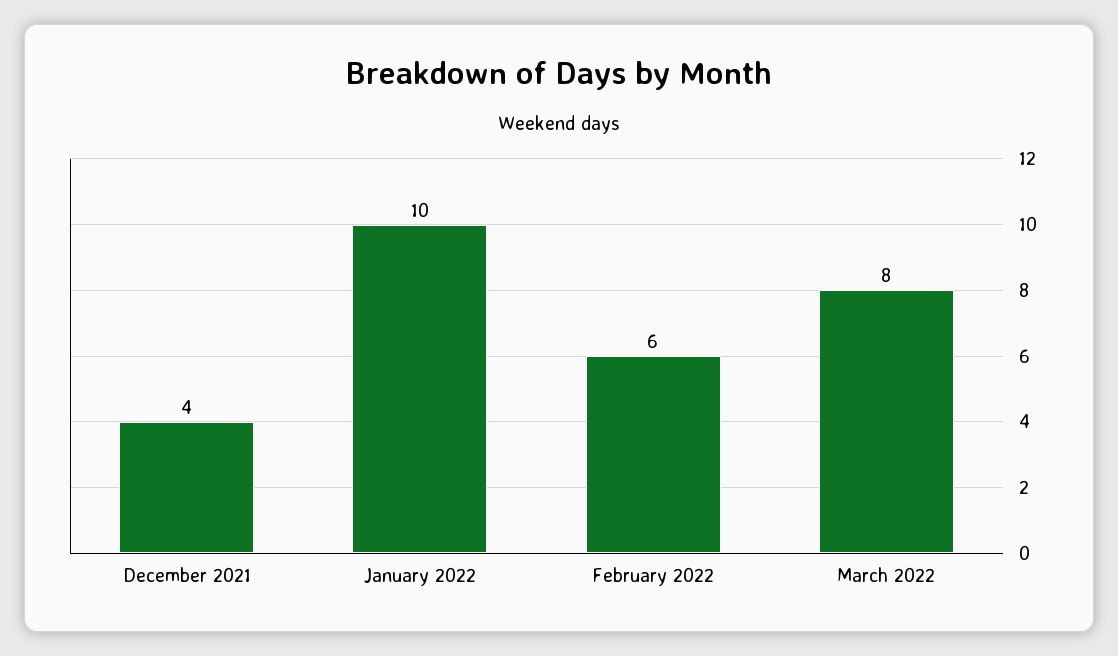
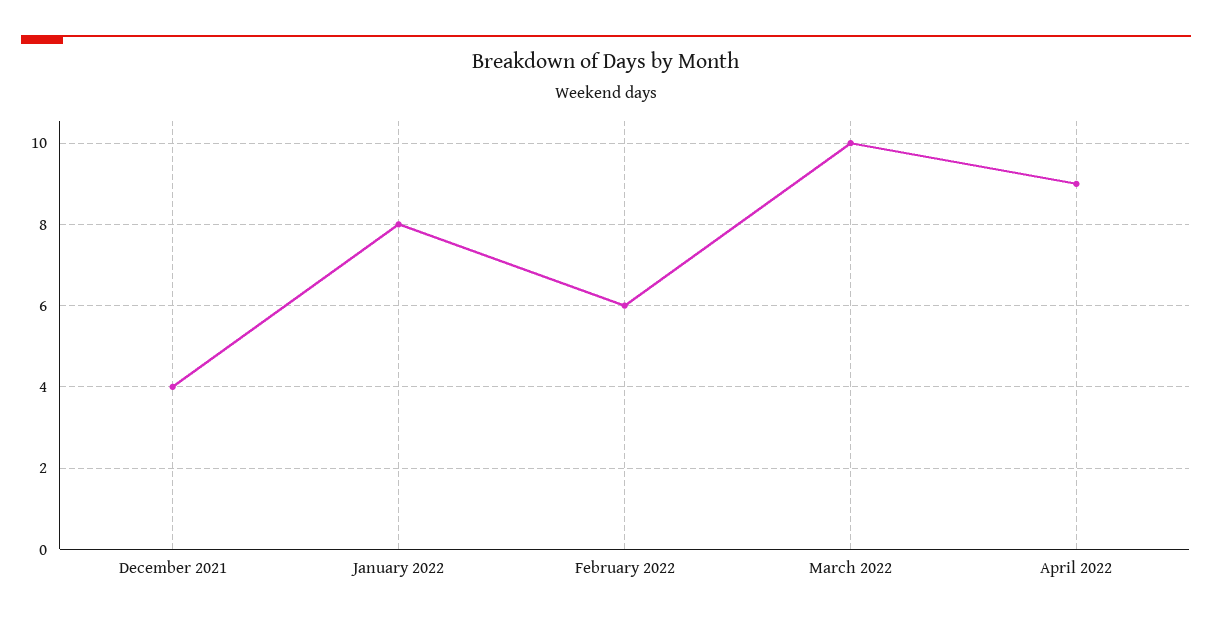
January 2022: 10 -> 8
March 2022: 8 -> 10
April 2022: none -> 9

